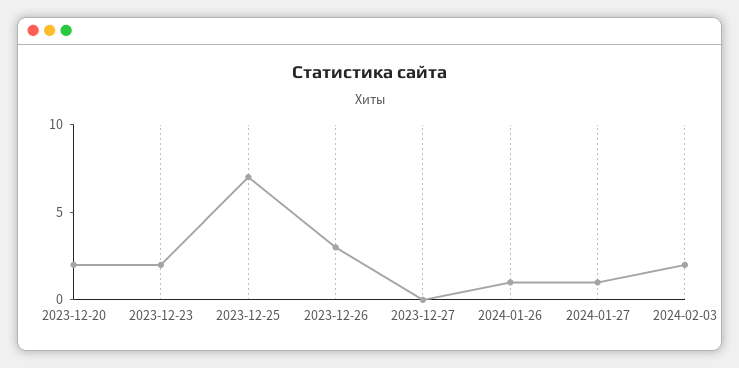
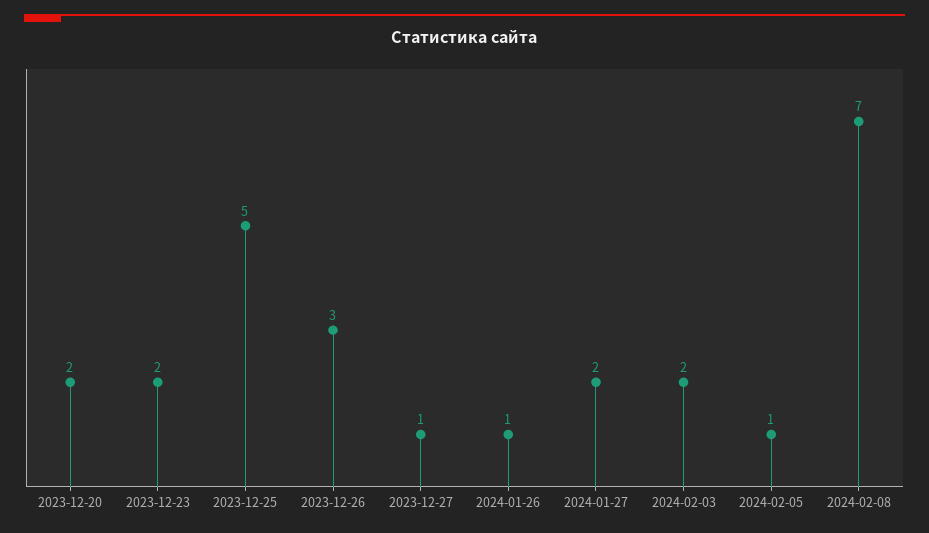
2023-12-25: 7 -> 5
2023-12-27: 0 -> 1
2024-01-27: 1 -> 2
2024-02-05: none -> 1
2024-02-08: none -> 7

